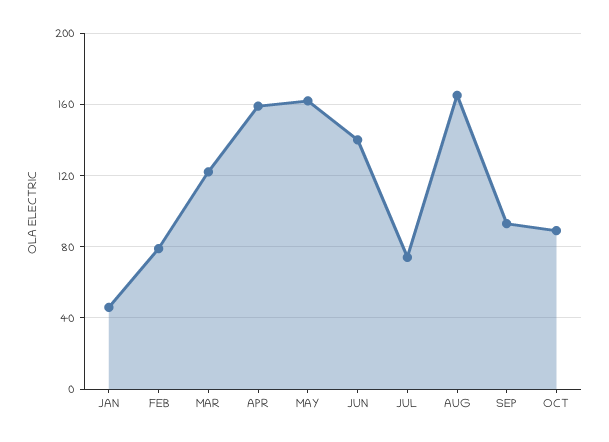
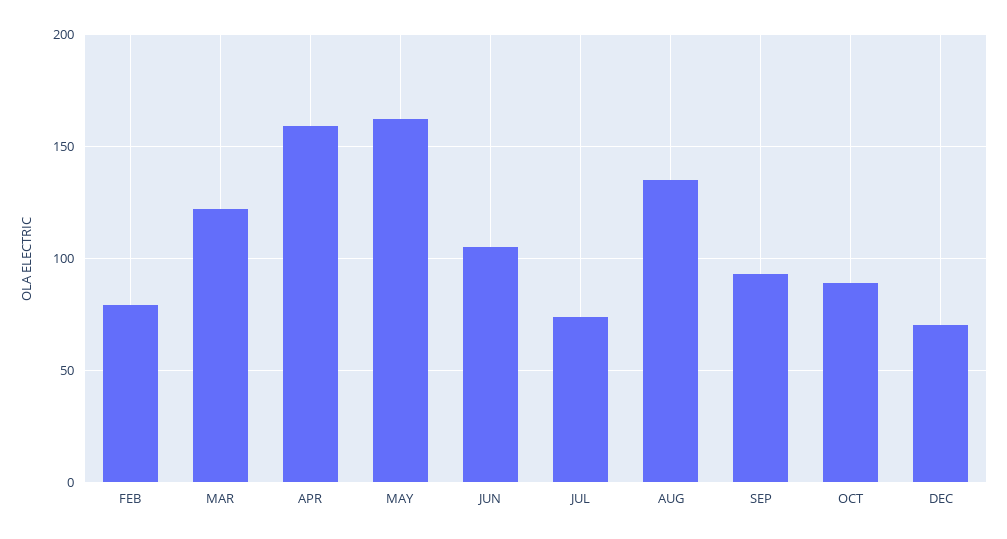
JAN: 45 -> none
JUN: 140 -> 105
AUG: 165 -> 135
DEC: none -> 70

